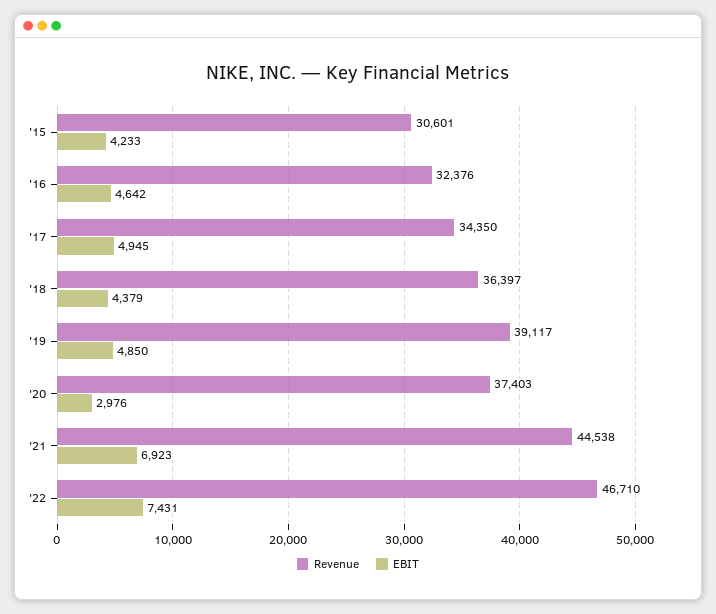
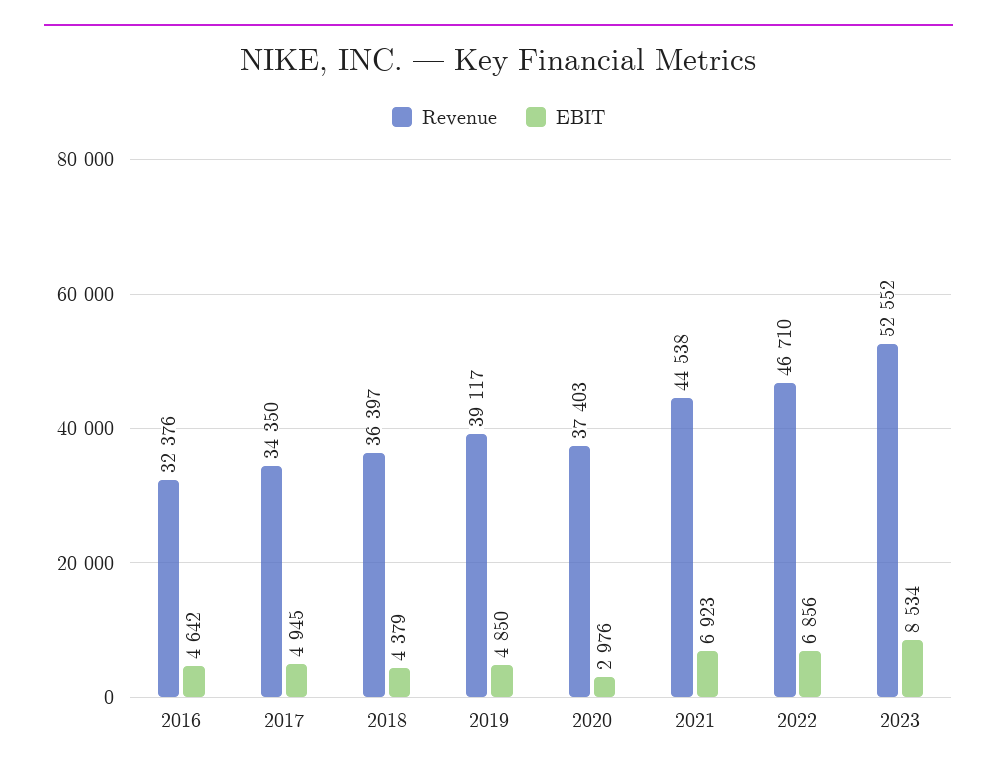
Revenue, '15: 30601 -> none
EBIT, '15: 4233 -> none
EBIT, '22: 7431 -> 6856
Revenue, 2023: none -> 52552
EBIT, 2023: none -> 8534

